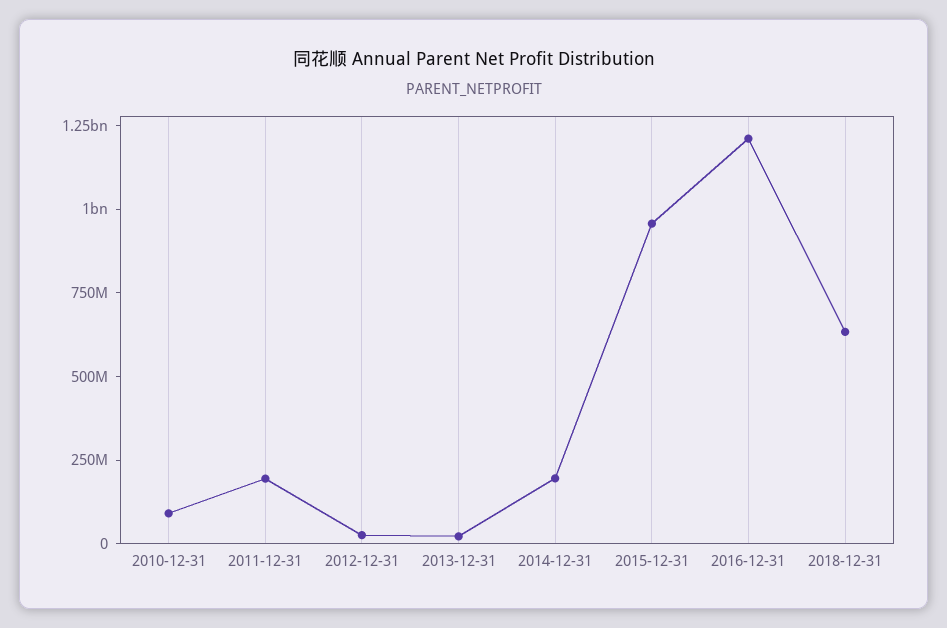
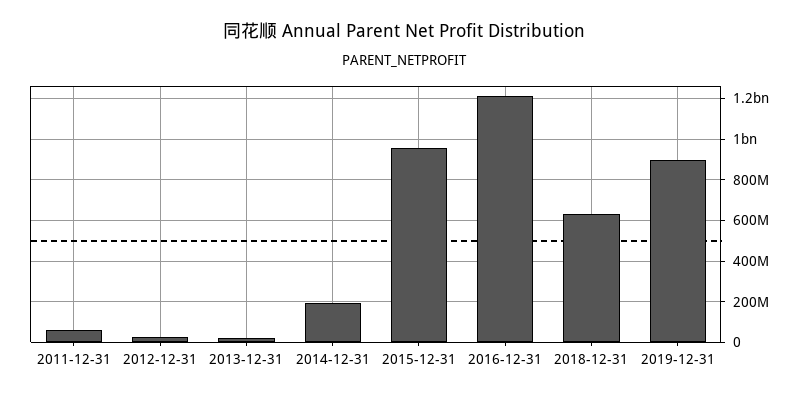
2010-12-31: 100000000 -> none
2011-12-31: 200000000 -> 50000000
2019-12-31: none -> 900000000

